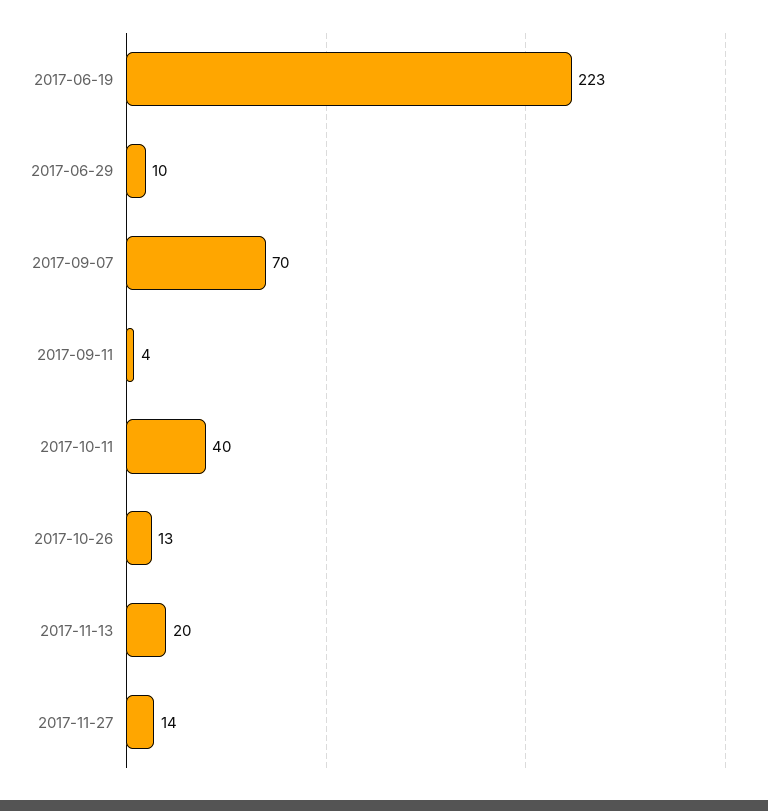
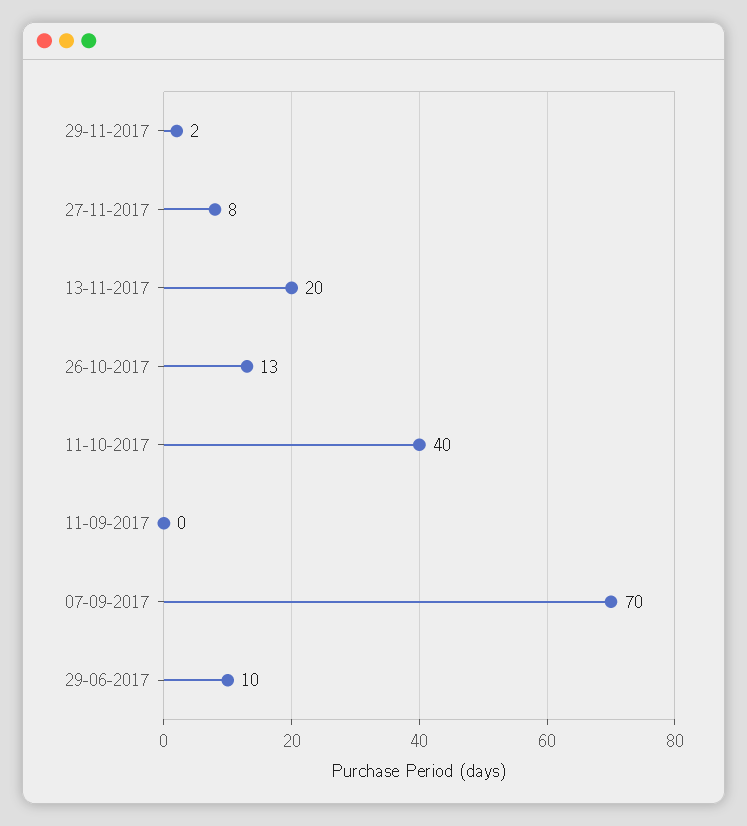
2017-06-19: 223 -> none
2017-09-11: 4 -> 0
2017-11-27: 14 -> 8
29-11-2017: none -> 2

